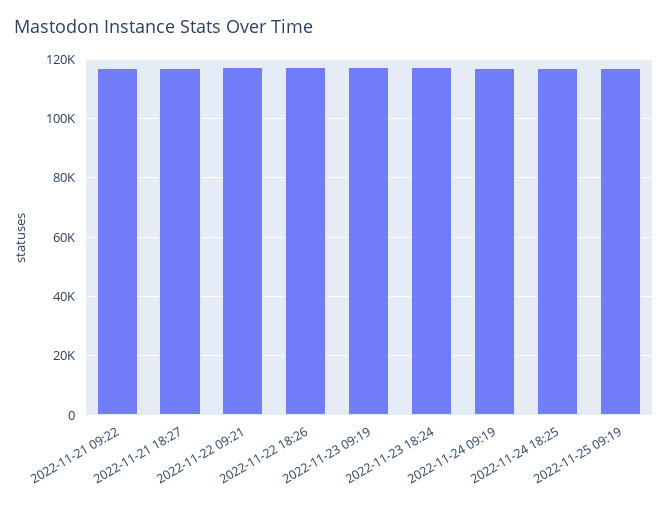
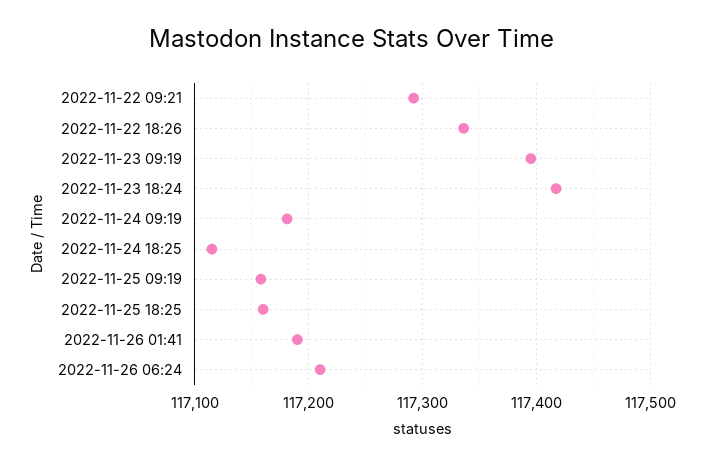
2022-11-21 09:22: 117500 -> none
2022-11-21 18:27: 117500 -> none
2022-11-25 18:25: none -> 117160
2022-11-26 01:41: none -> 117190
2022-11-26 06:24: none -> 117210

